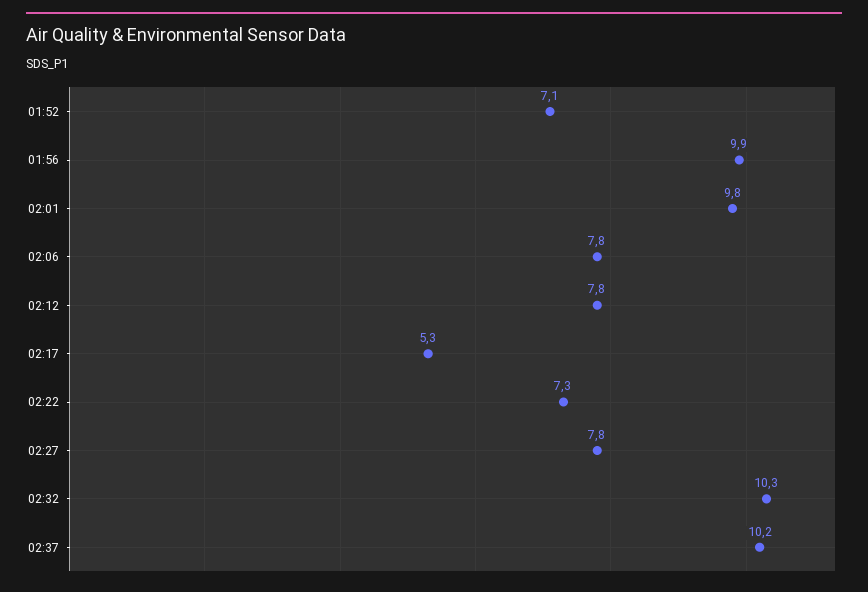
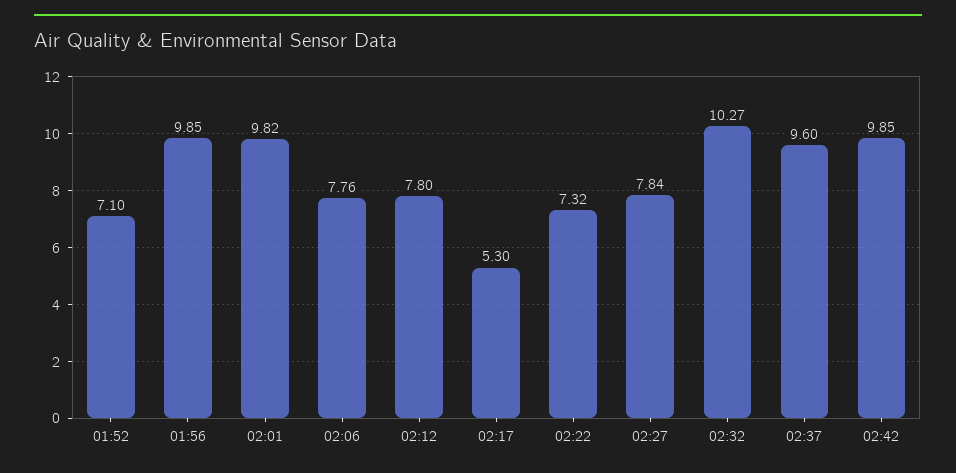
02:37: 10.2 -> 9.6
02:42: none -> 9.85

